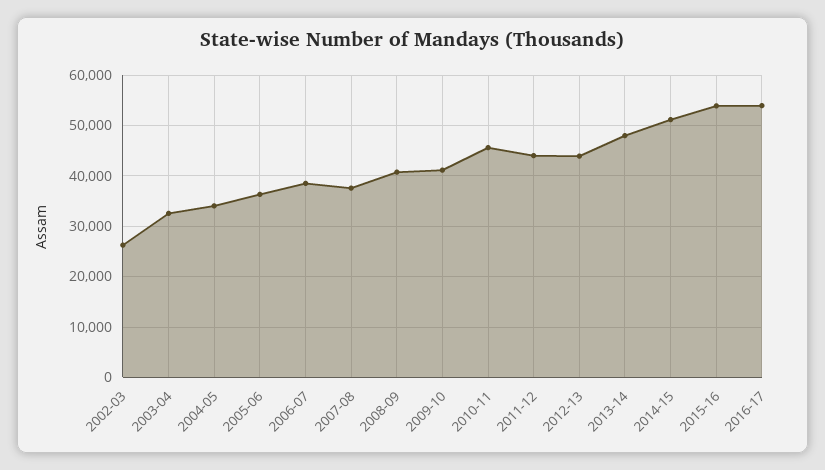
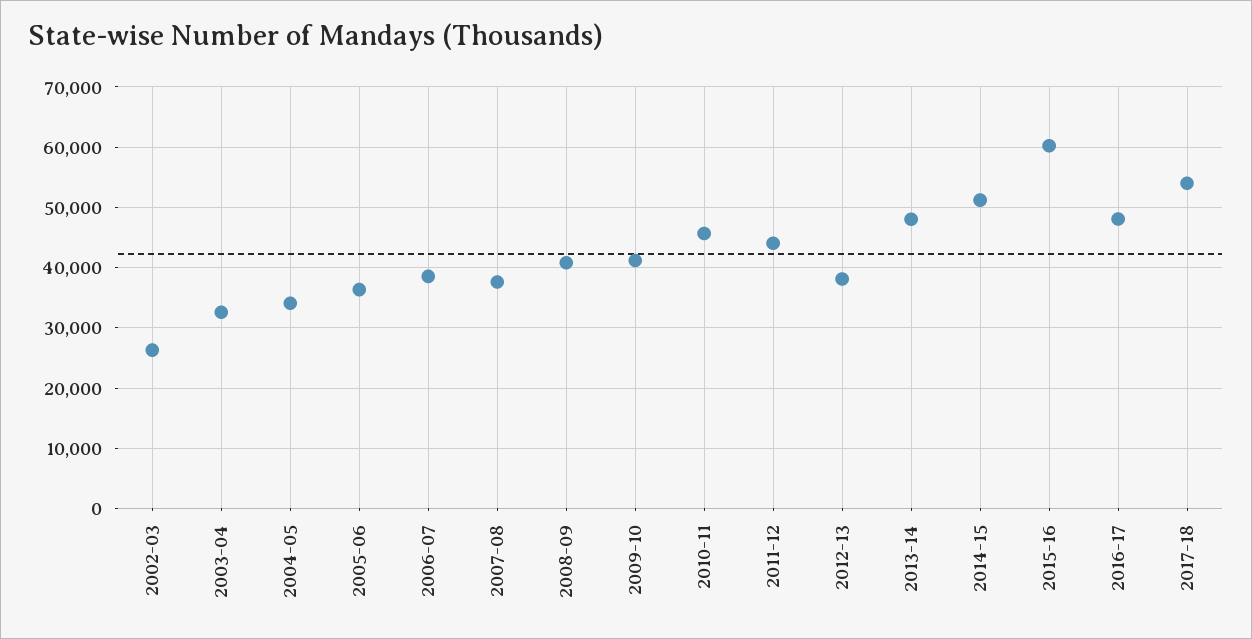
2012-13: 44000 -> 38000
2015-16: 54000 -> 60000
2016-17: 54000 -> 48000
2017-18: none -> 54000

